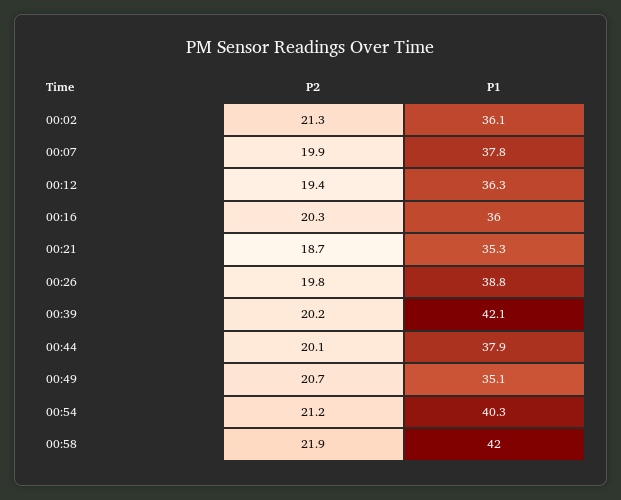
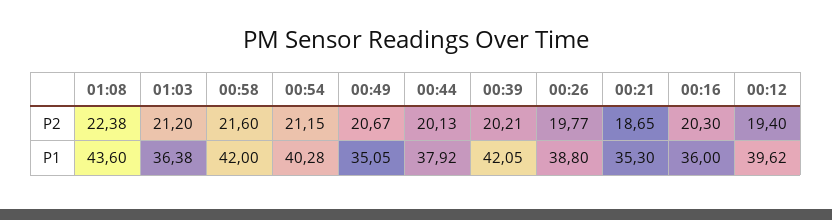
P2, 00:02: 21.3 -> none
P1, 00:02: 36.1 -> none
P2, 00:07: 19.9 -> none
P1, 00:07: 37.8 -> none
P1, 00:12: 36.3 -> 39.62
P2, 00:58: 21.9 -> 21.6
P2, 01:08: none -> 22.38
P2, 01:03: none -> 21.2
P1, 01:08: none -> 43.6
P1, 01:03: none -> 36.38

